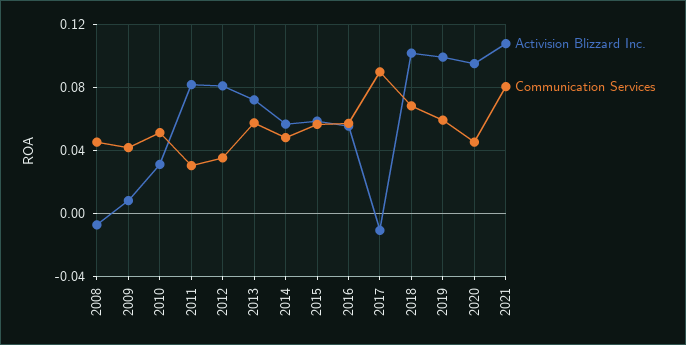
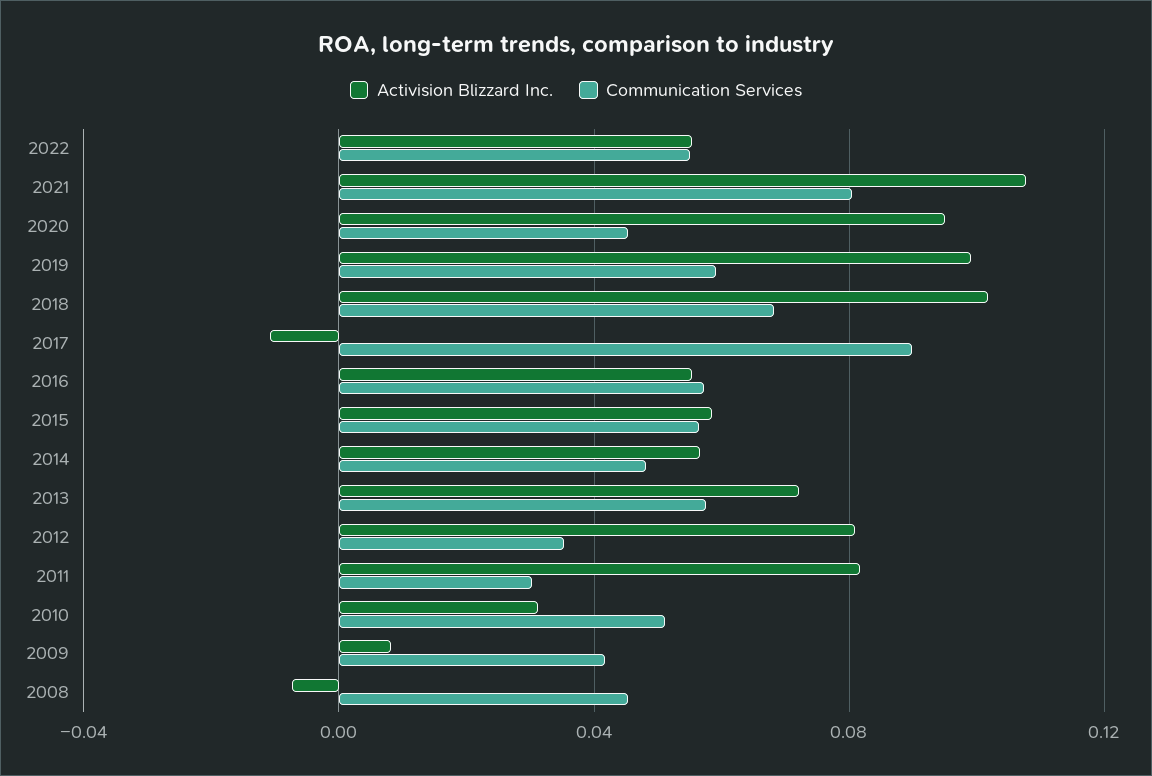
Activision Blizzard Inc., 2022: none -> 0.055
Communication Services, 2022: none -> 0.055

